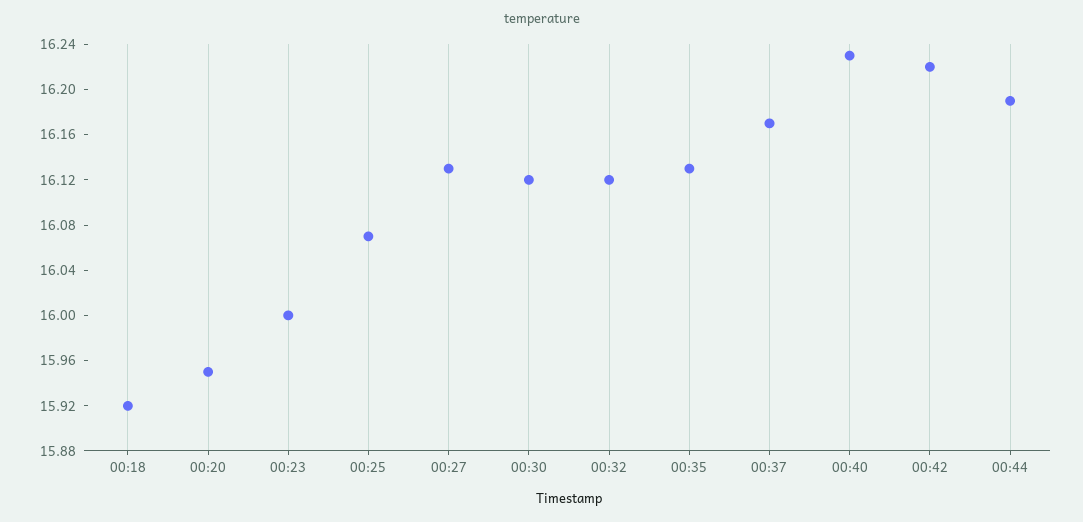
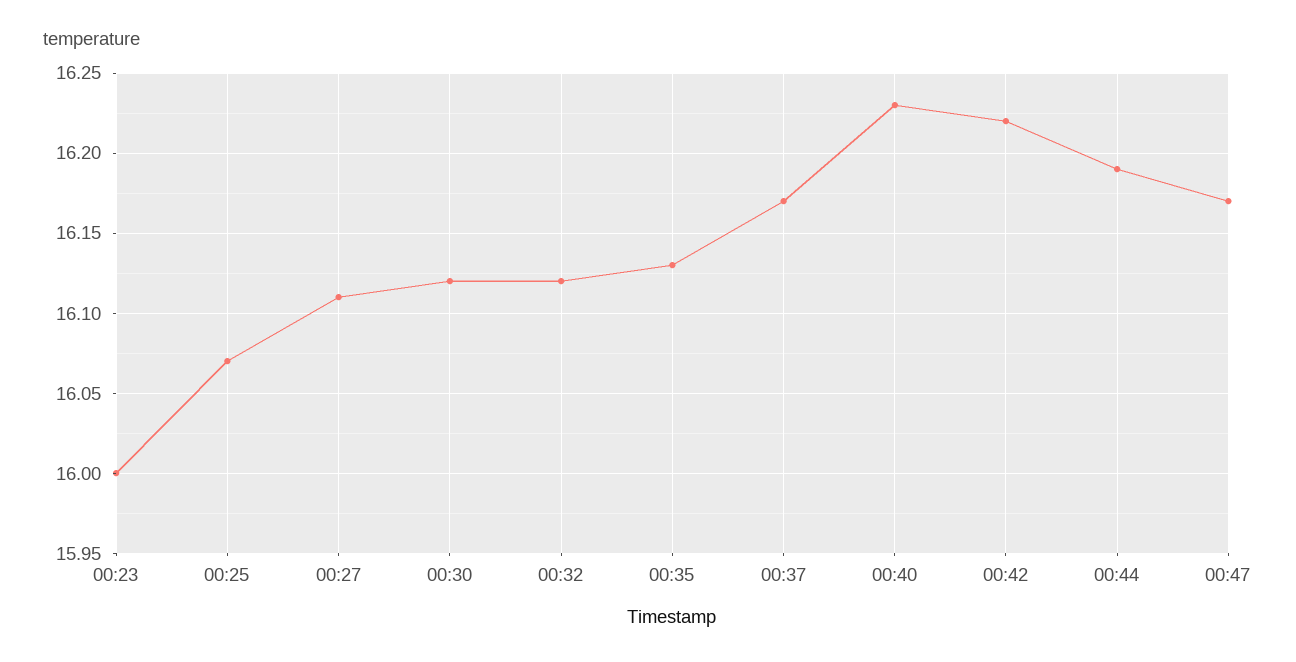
00:18: 15.92 -> none
00:20: 15.95 -> none
00:27: 16.13 -> 16.11
00:47: none -> 16.17

